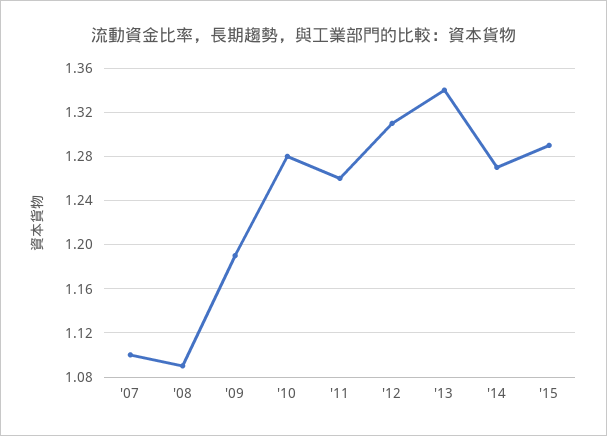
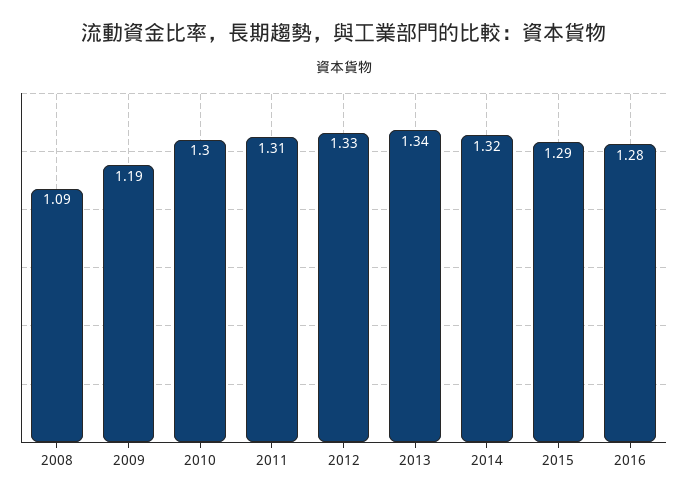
'07: 1.1 -> none
'10: 1.28 -> 1.3
'11: 1.26 -> 1.31
'12: 1.31 -> 1.33
'14: 1.27 -> 1.32
2016: none -> 1.28

